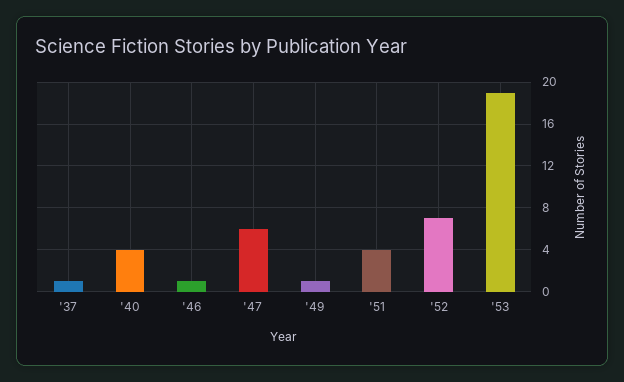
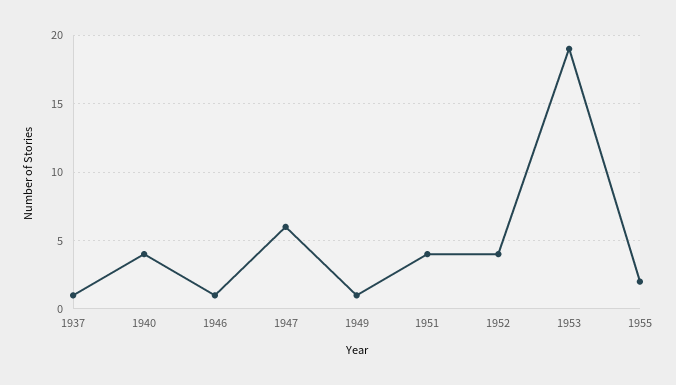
'52: 7 -> 4
1955: none -> 2

